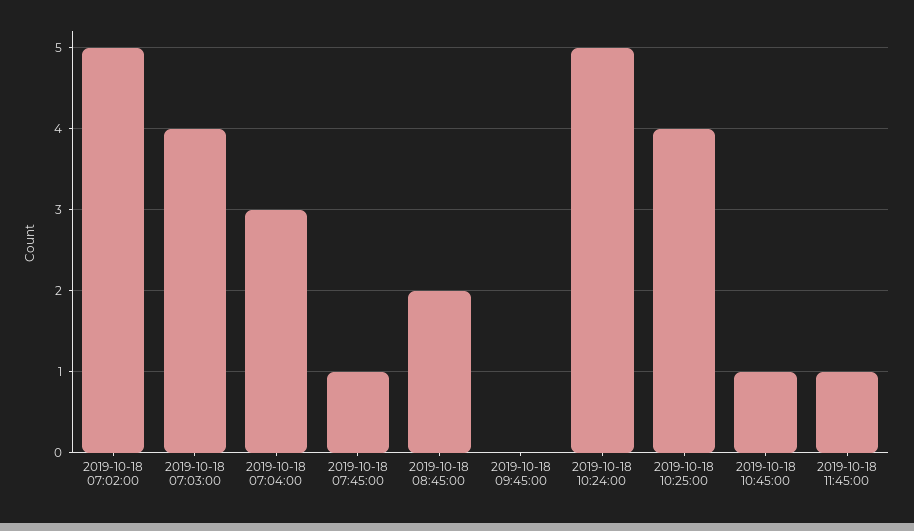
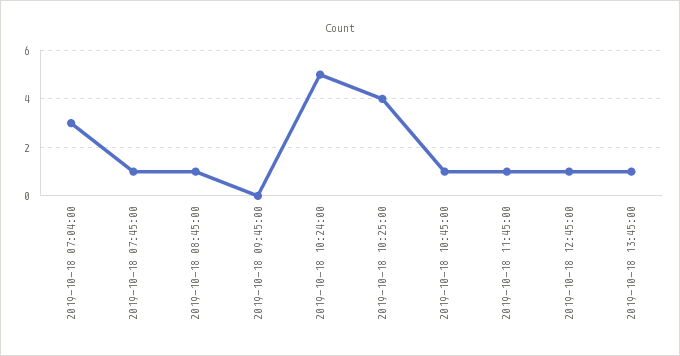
2019-10-18 07:02:00: 5 -> none
2019-10-18 07:03:00: 4 -> none
2019-10-18 08:45:00: 2 -> 1
2019-10-18 12:45:00: none -> 1
2019-10-18 13:45:00: none -> 1

